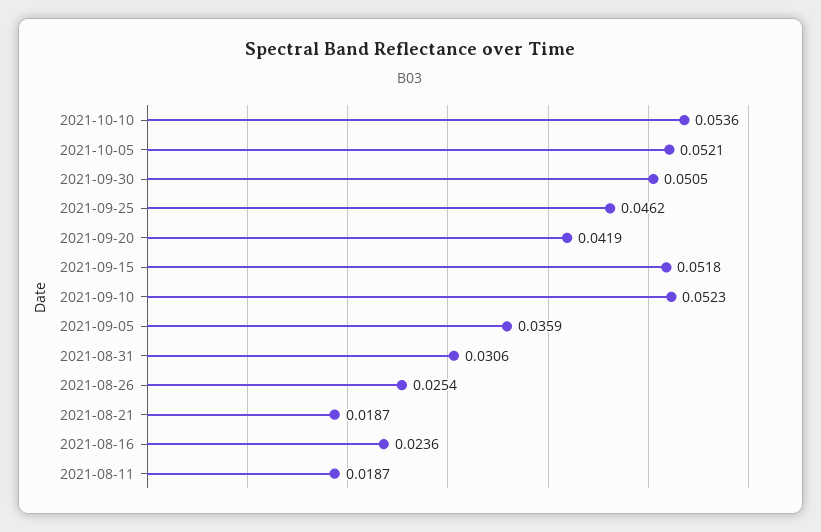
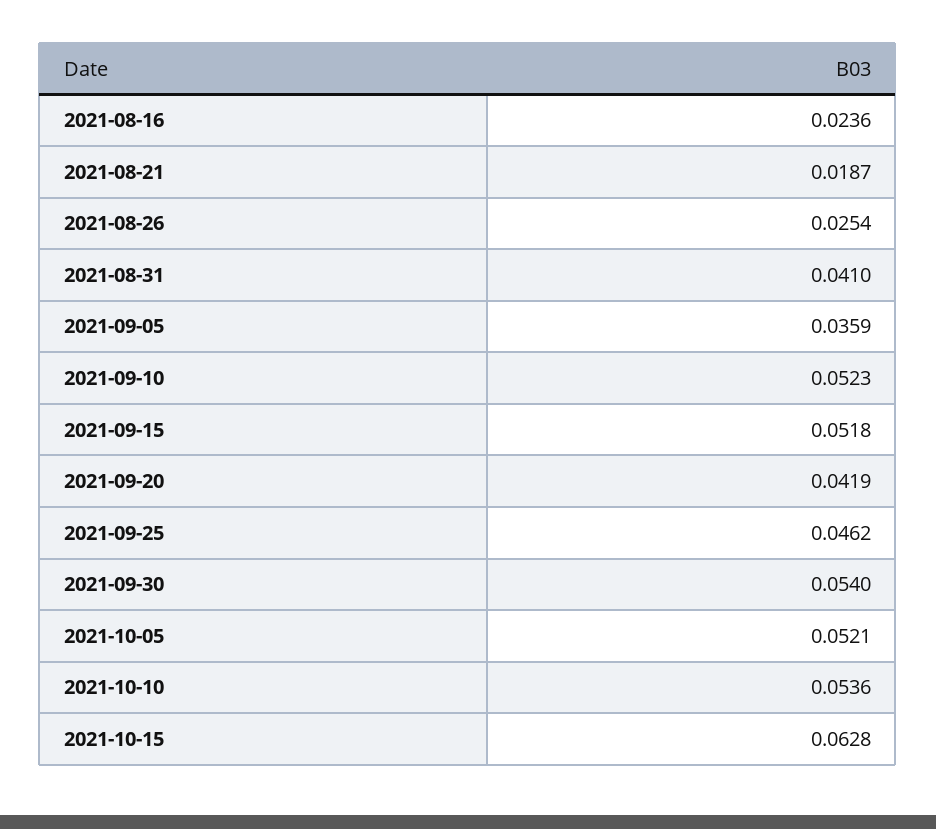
2021-09-30: 0.0505 -> 0.054
2021-08-31: 0.0306 -> 0.041
2021-08-11: 0.0187 -> none
2021-10-15: none -> 0.0628

